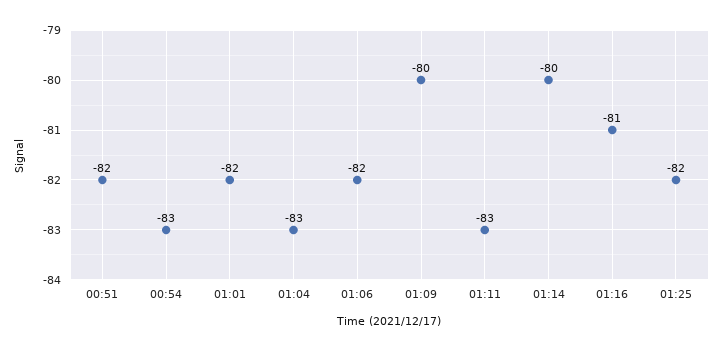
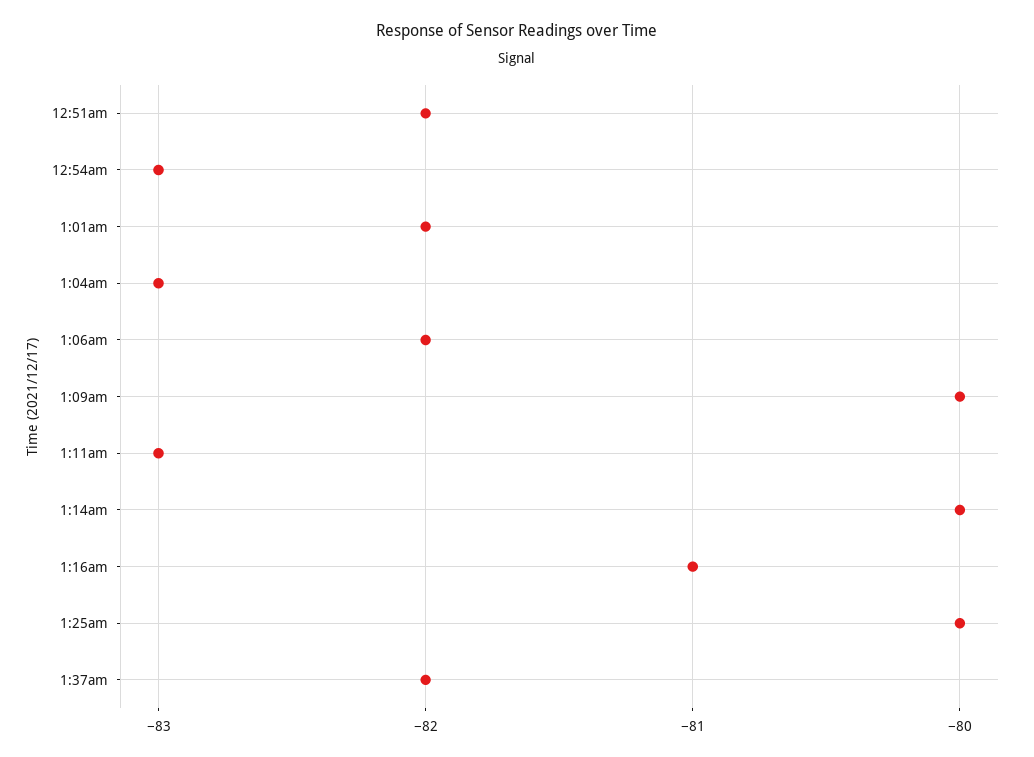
01:25: -82 -> -80
1:37am: none -> -82

